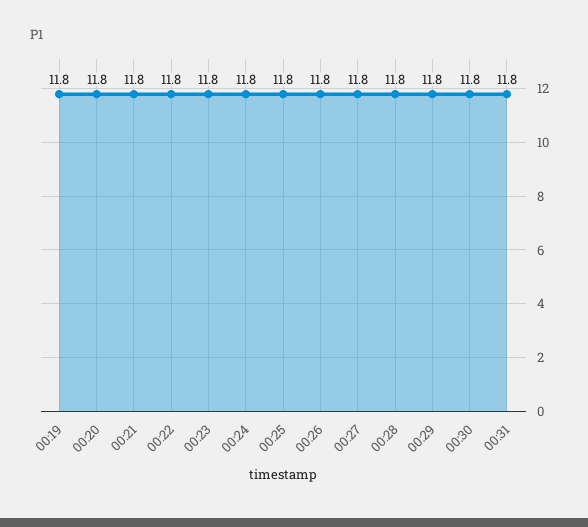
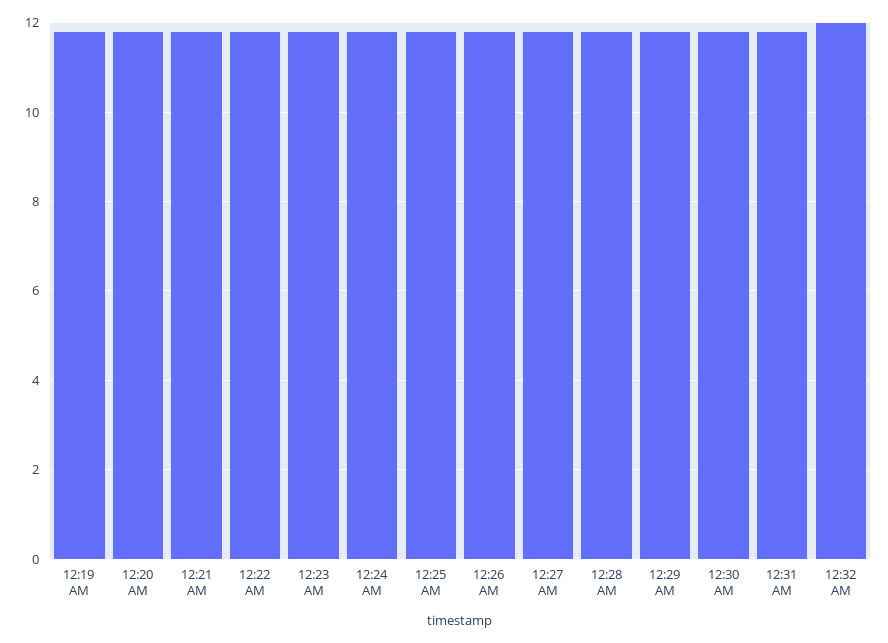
12:32 AM: none -> 12

